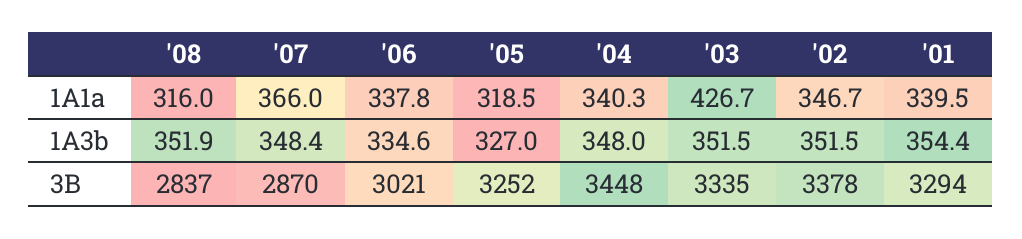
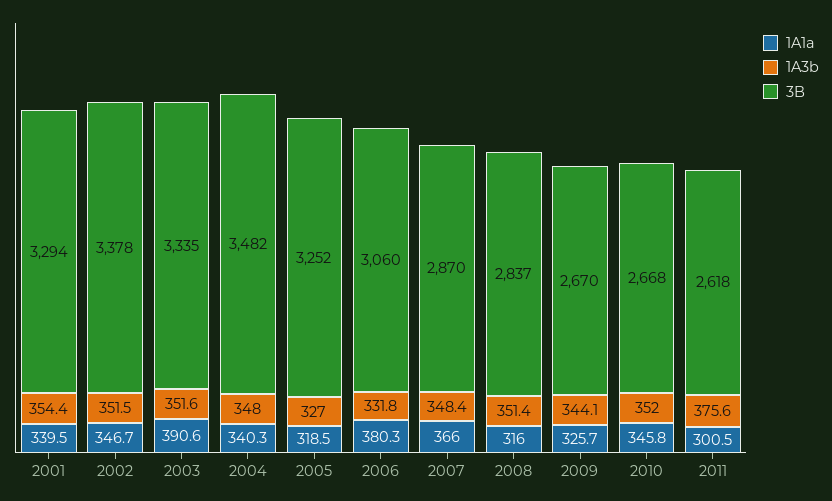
1A1a, '06: 337.8 -> 380.3
1A1a, '03: 426.7 -> 390.6
1A3b, '08: 351.9 -> 351.4
1A3b, '06: 334.6 -> 331.8
1A3b, '03: 351.5 -> 351.6
3B, '06: 3021 -> 3060
3B, '04: 3448 -> 3482
1A1a, 2009: none -> 325.7
1A3b, 2009: none -> 344.1
3B, 2009: none -> 2670
1A1a, 2010: none -> 345.8
1A3b, 2010: none -> 352
3B, 2010: none -> 2668
1A1a, 2011: none -> 300.5
1A3b, 2011: none -> 375.6
3B, 2011: none -> 2618

